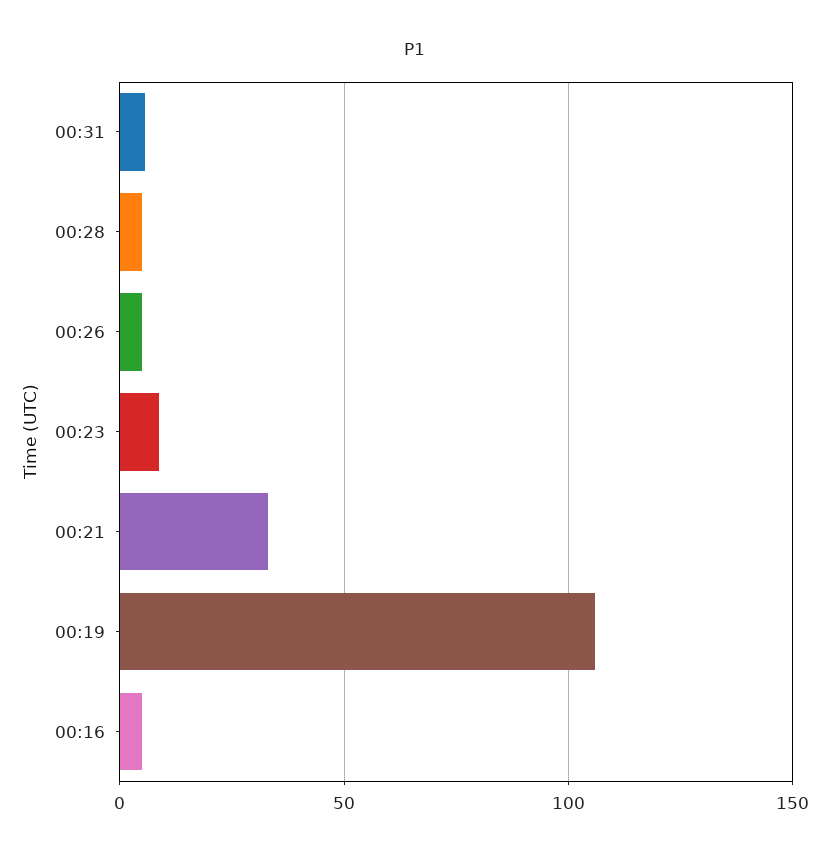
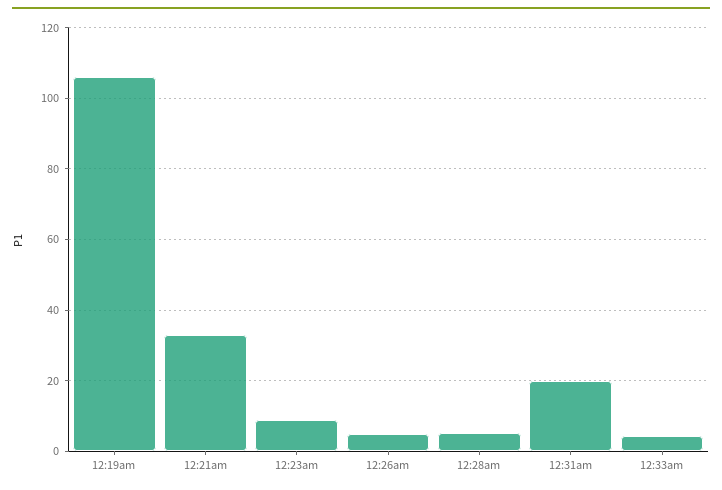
00:31: 5 -> 20
00:16: 5 -> none
12:33am: none -> 4

